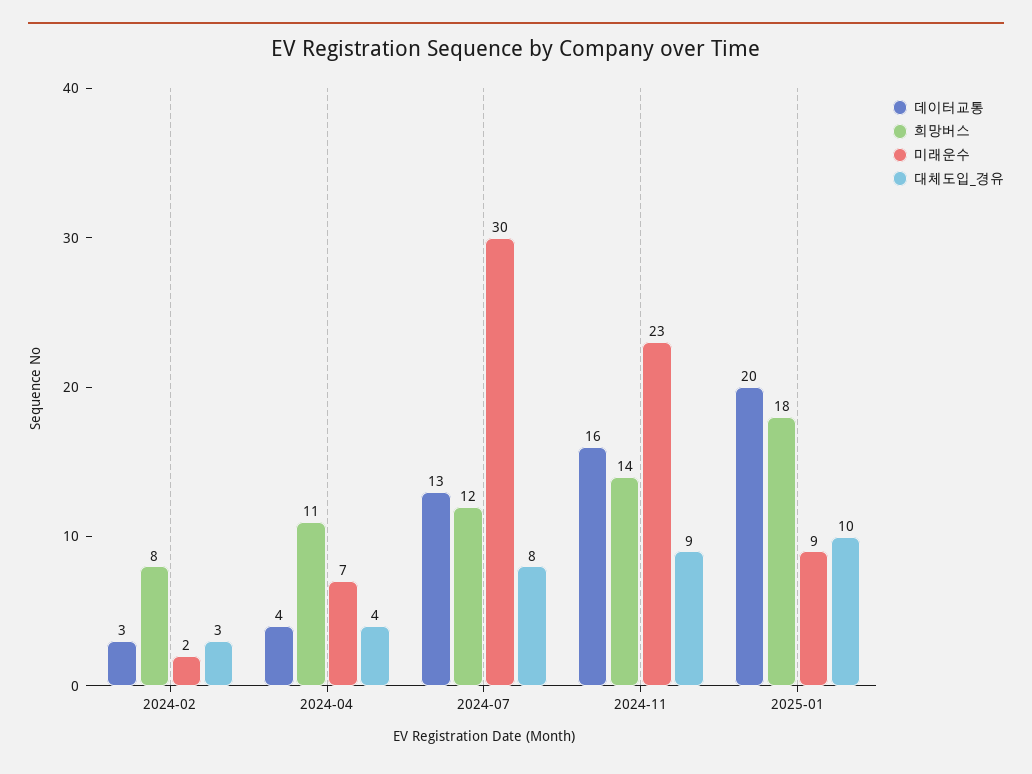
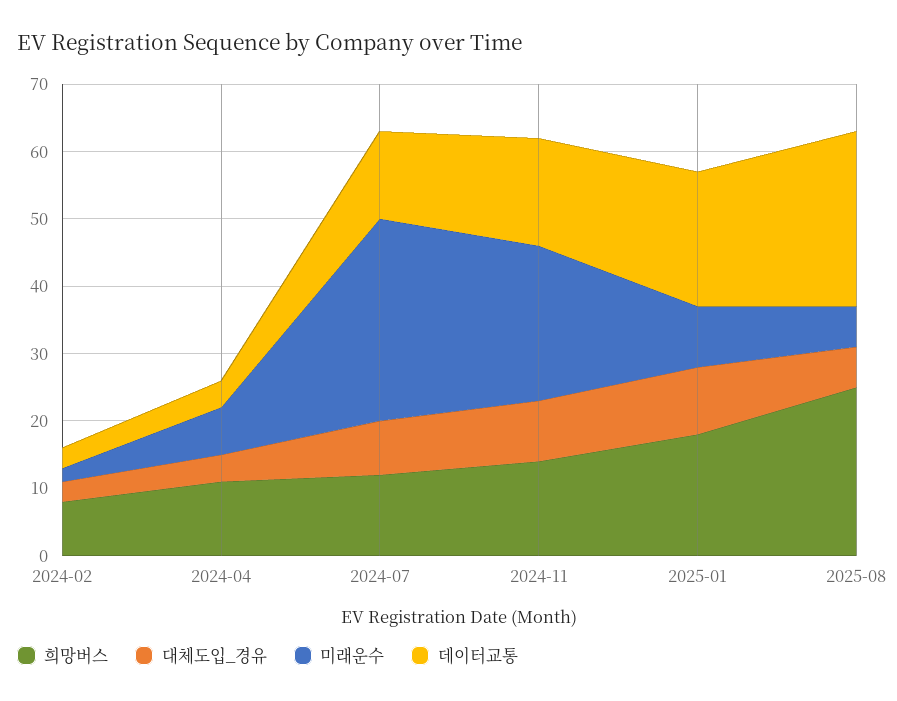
희망버스, 2025-08: none -> 25
대체도입_경유, 2025-08: none -> 5
미래운수, 2025-08: none -> 5
데이터교통, 2025-08: none -> 25

